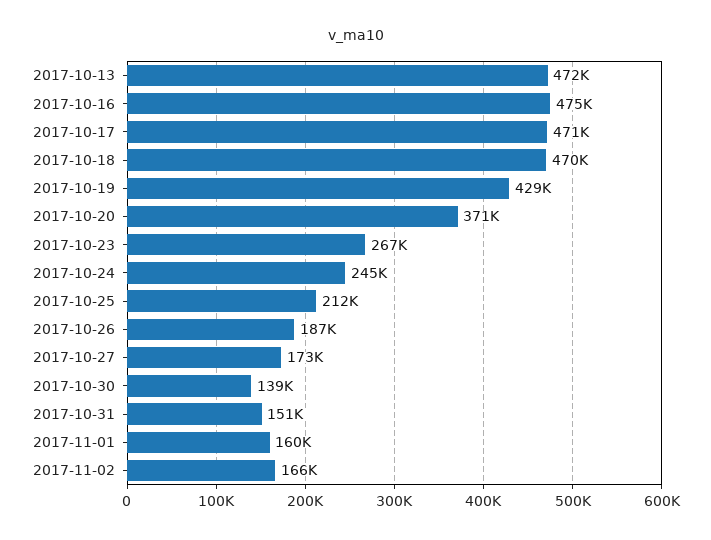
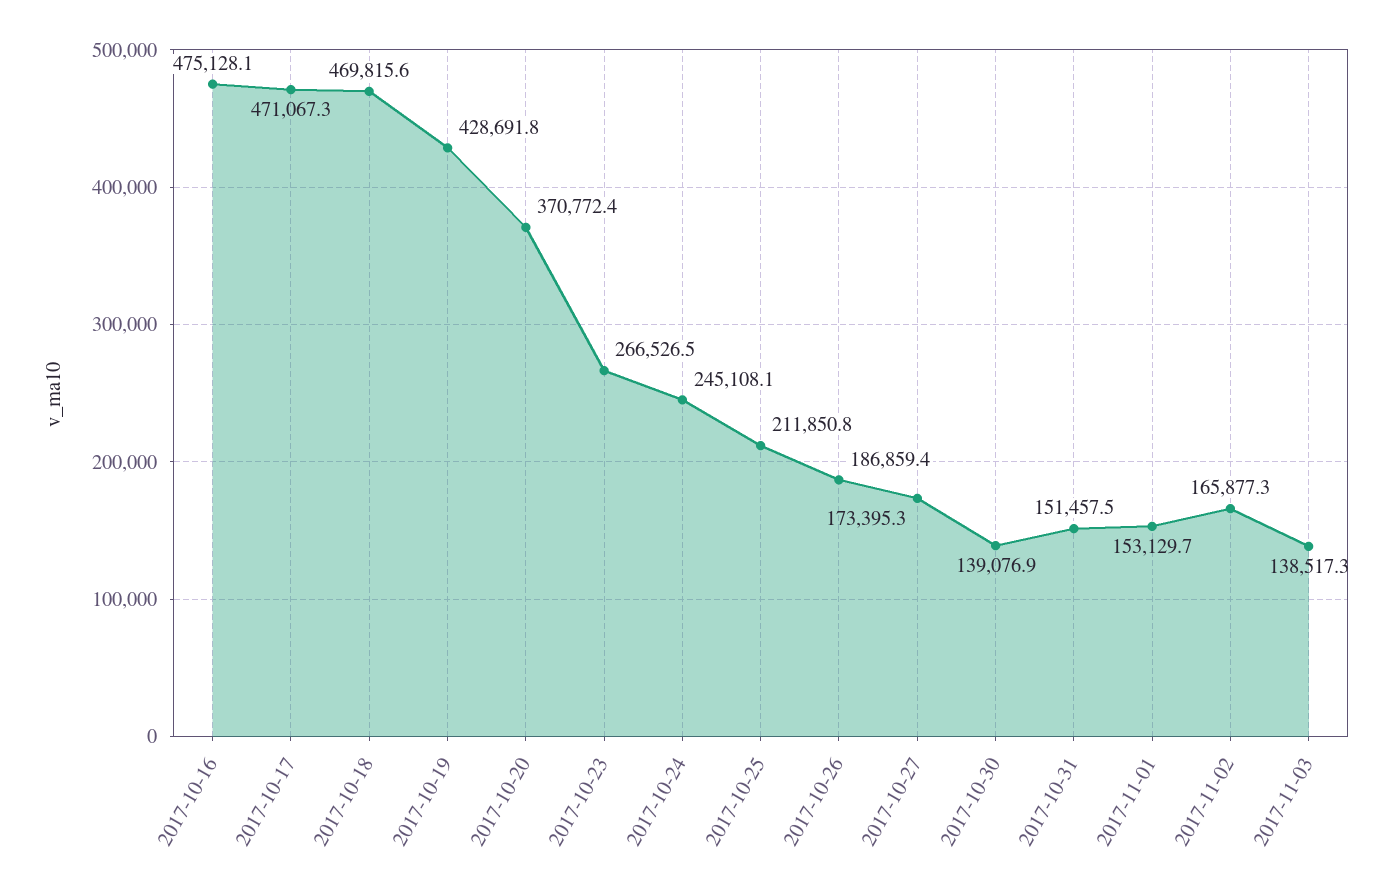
2017-10-13: 472000 -> none
2017-11-01: 160000 -> 153129.7
2017-11-03: none -> 138517.3

